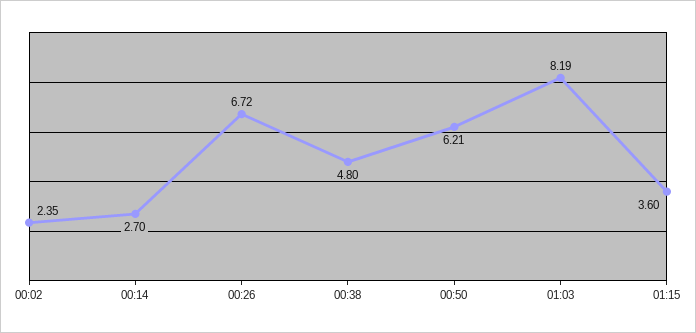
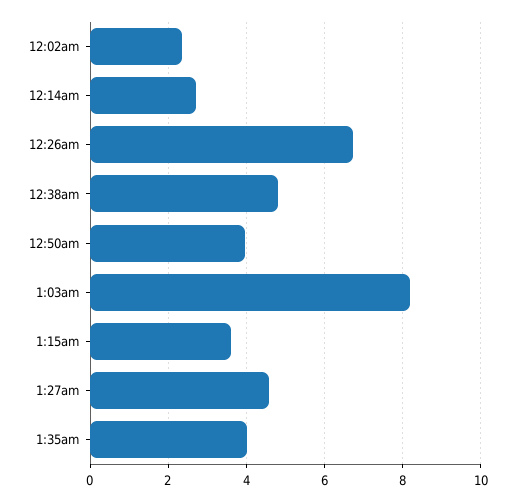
00:50: 6.21 -> 4
1:27am: none -> 4.6
1:35am: none -> 4

